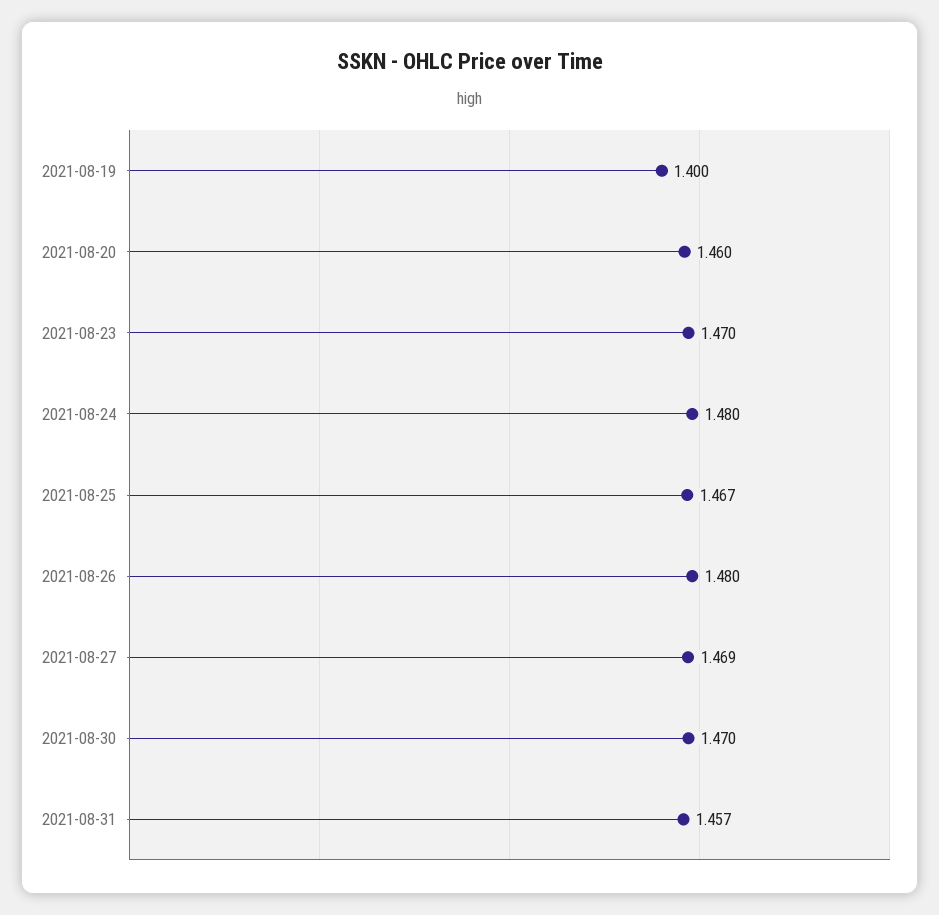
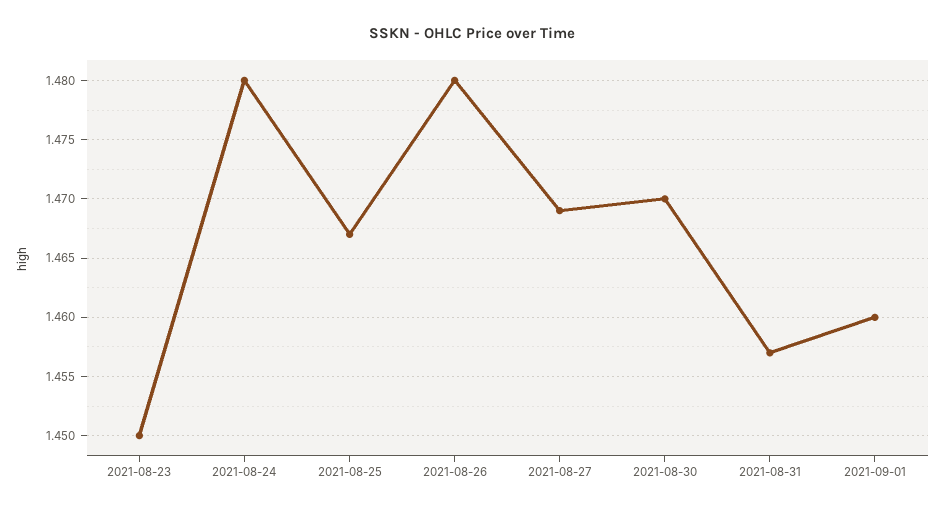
2021-08-19: 1.4 -> none
2021-08-20: 1.46 -> none
2021-08-23: 1.47 -> 1.45
2021-09-01: none -> 1.46

